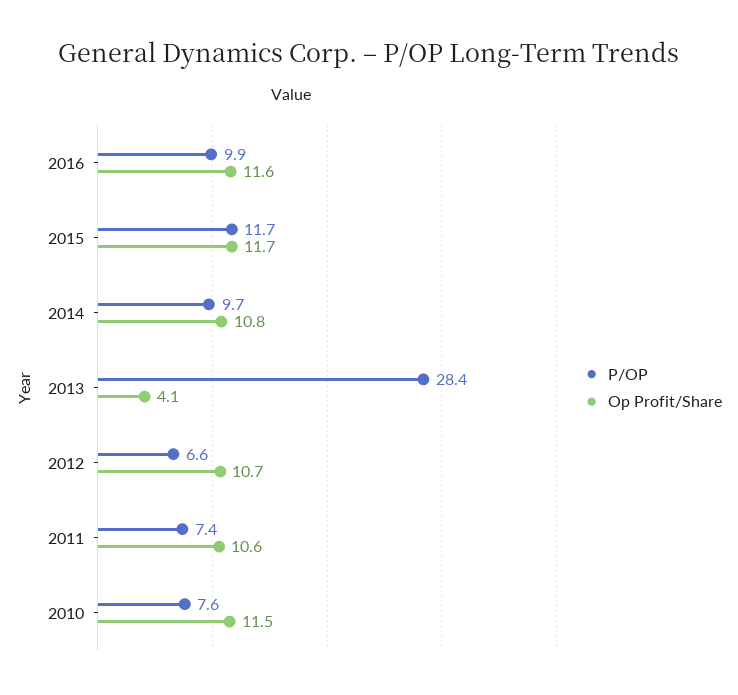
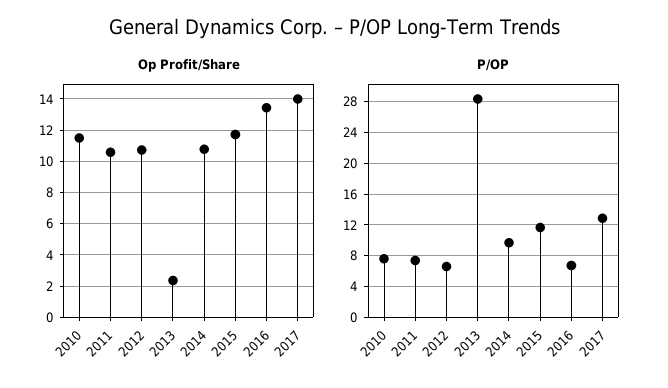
P/OP, 2016: 9.9 -> 7
Op Profit/Share, 2016: 11.6 -> 13.5
Op Profit/Share, 2013: 4.1 -> 2.5
Op Profit/Share, 2017: none -> 14
P/OP, 2017: none -> 13

